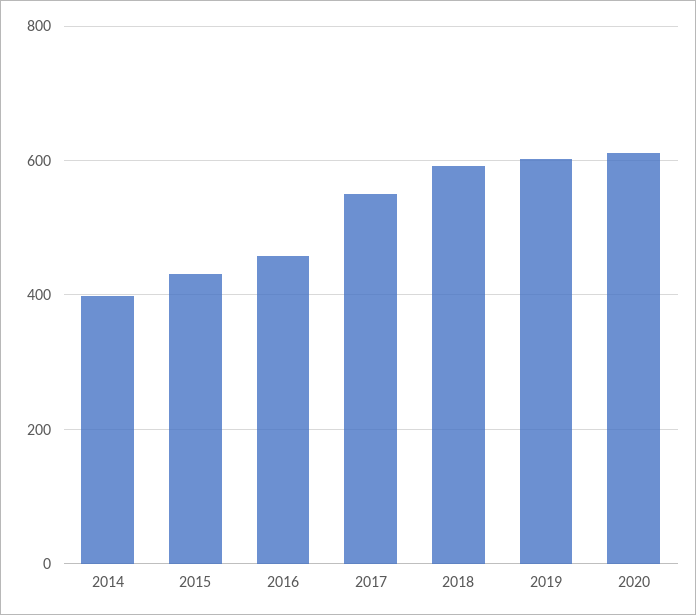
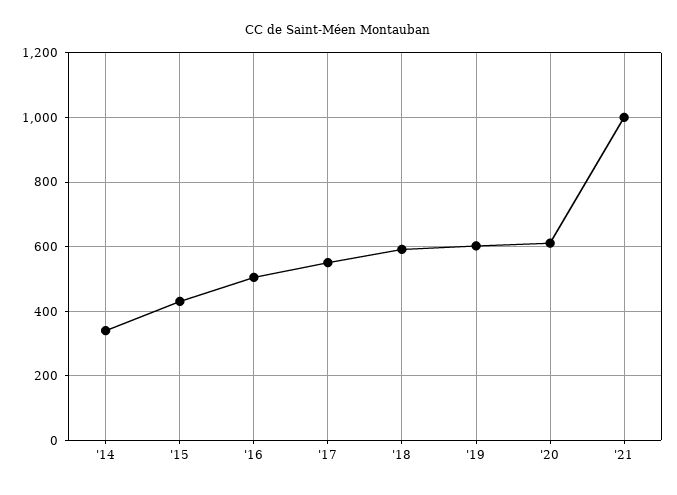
2014: 400 -> 340
2016: 460 -> 500
'21: none -> 1000

